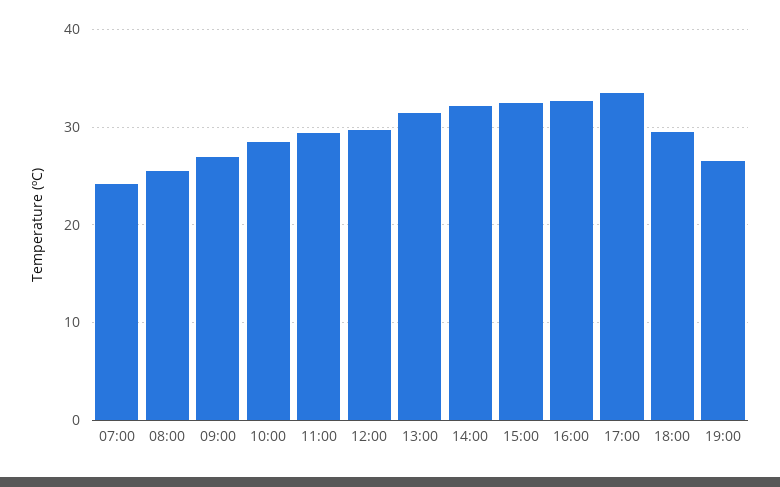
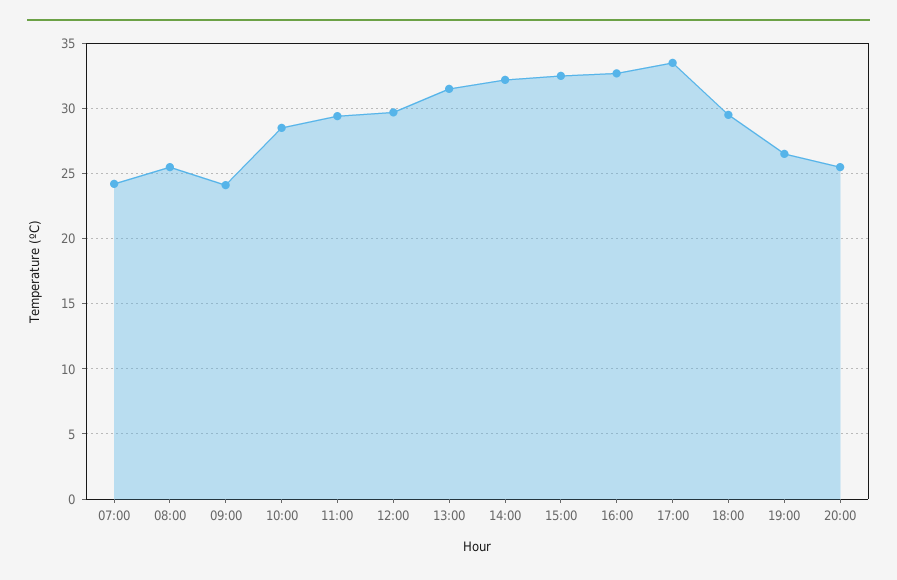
09:00: 27 -> 24
20:00: none -> 25.5

